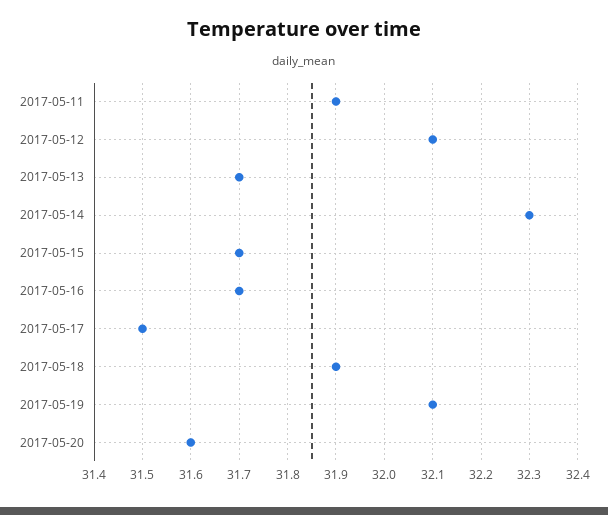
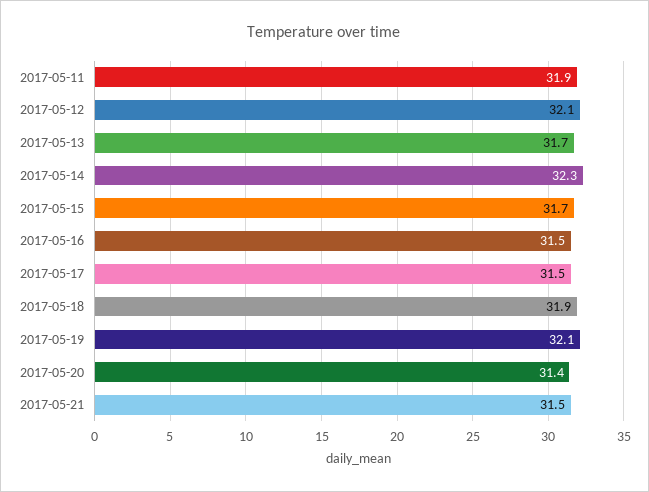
2017-05-16: 31.7 -> 31.5
2017-05-20: 31.6 -> 31.4
2017-05-21: none -> 31.5

